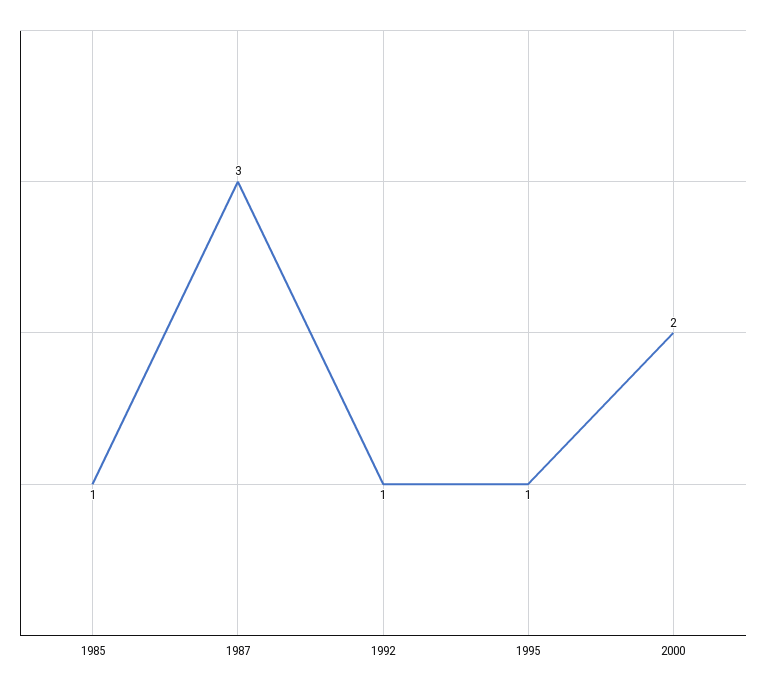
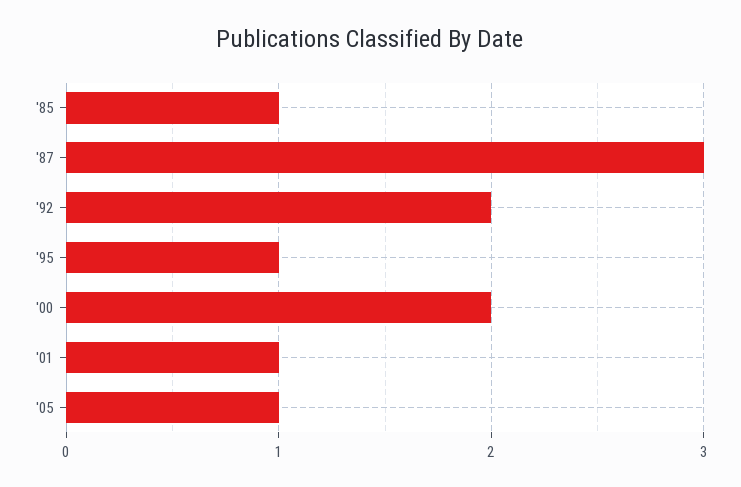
1992: 1 -> 2
'01: none -> 1
'05: none -> 1

